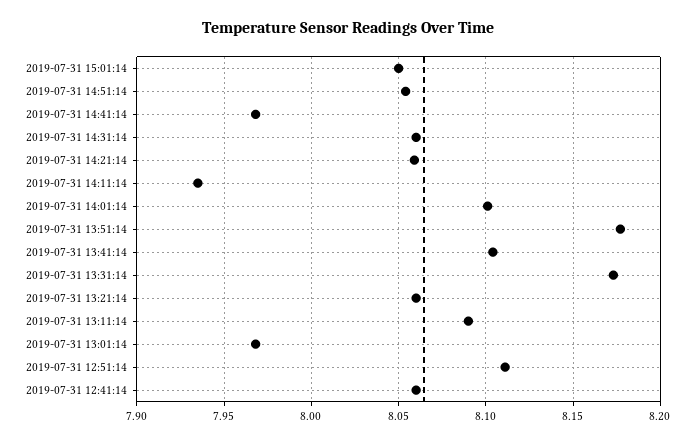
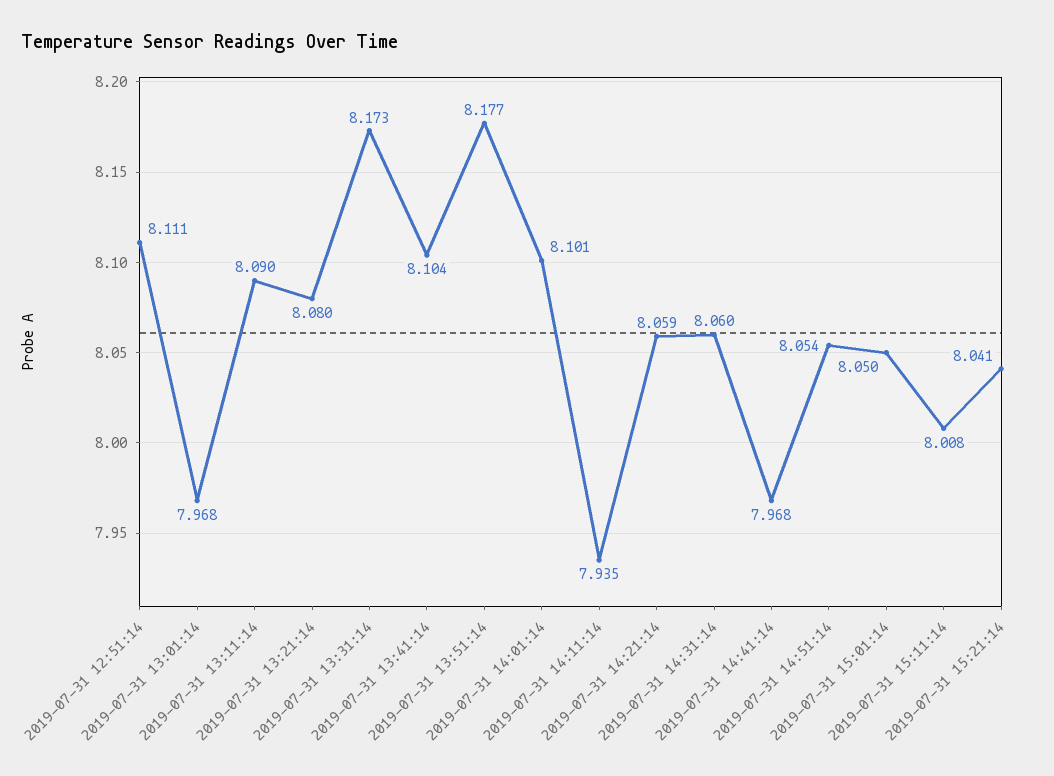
2019-07-31 13:21:14: 8.06 -> 8.08
2019-07-31 12:41:14: 8.06 -> none
2019-07-31 15:11:14: none -> 8.008
2019-07-31 15:21:14: none -> 8.041

